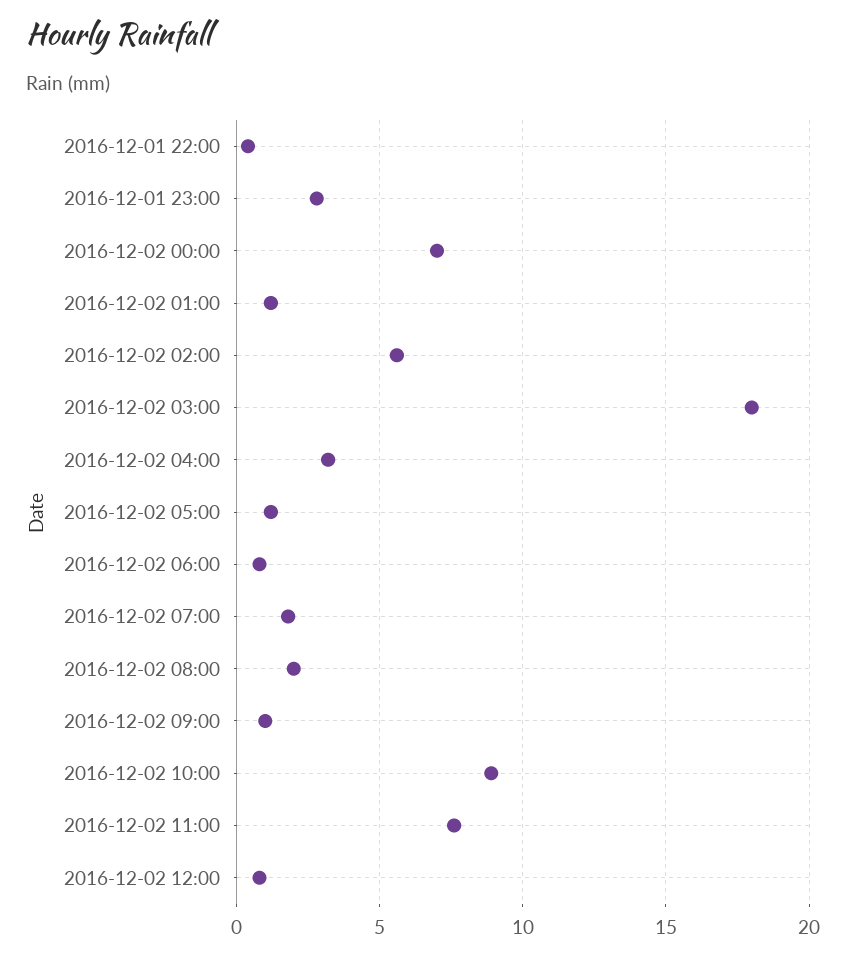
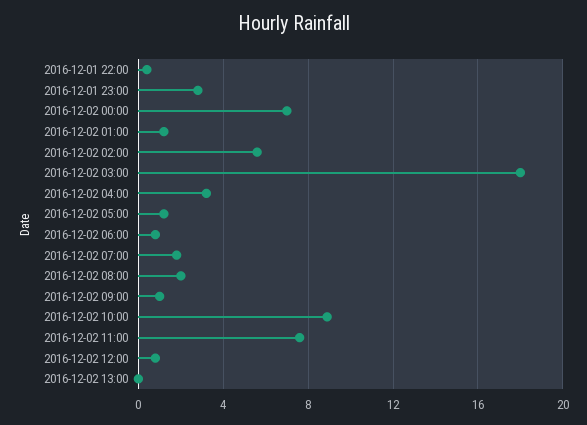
2016-12-02 13:00: none -> 0

